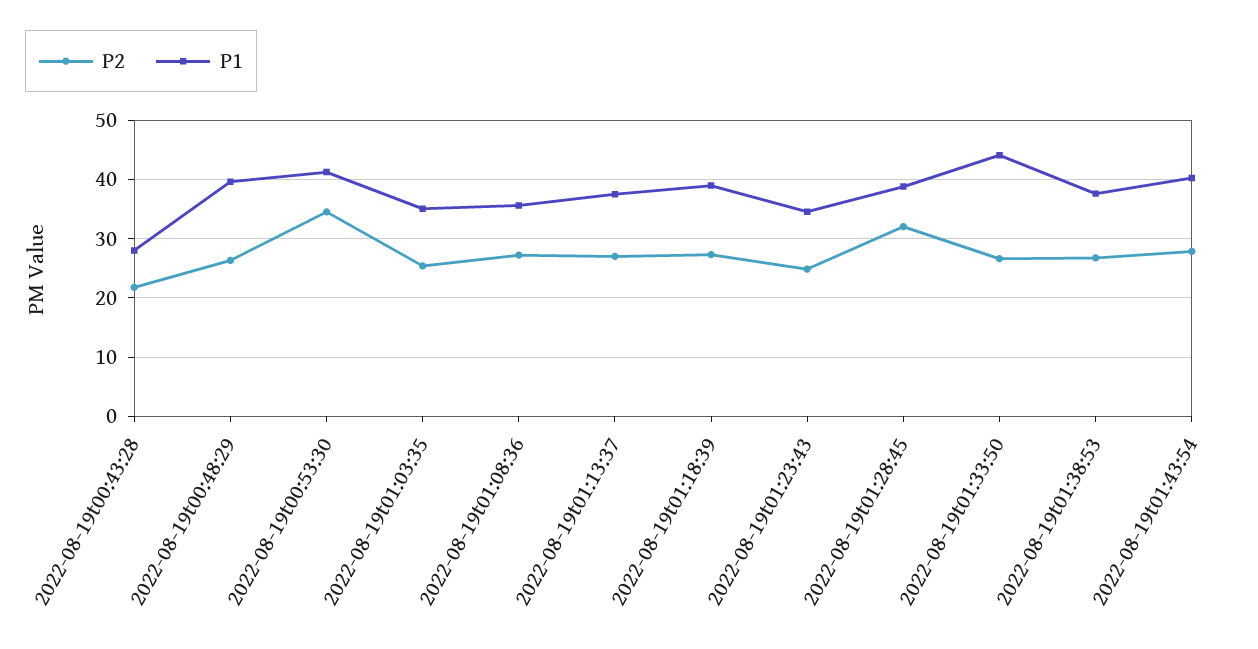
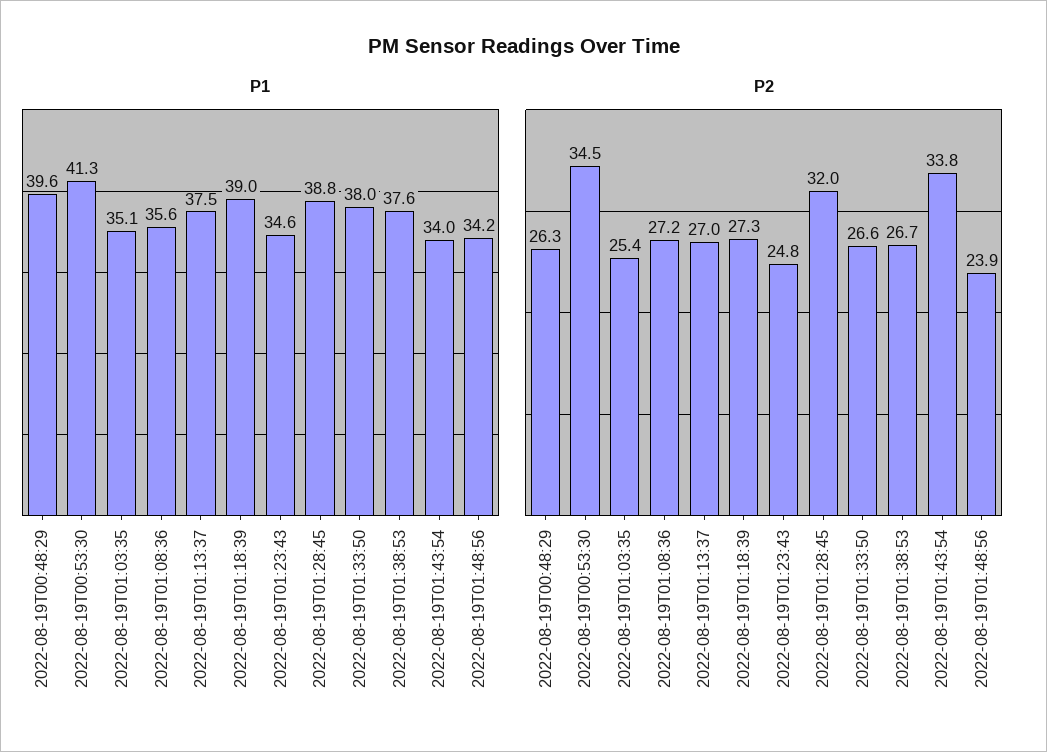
P2, 2022-08-19t00:43:28: 22 -> none
P1, 2022-08-19t00:43:28: 28 -> none
P1, 2022-08-19t01:33:50: 44 -> 38
P2, 2022-08-19t01:43:54: 28 -> 33.8
P1, 2022-08-19t01:43:54: 40 -> 34
P1, 2022-08-19T01:48:56: none -> 34.2
P2, 2022-08-19T01:48:56: none -> 23.9

